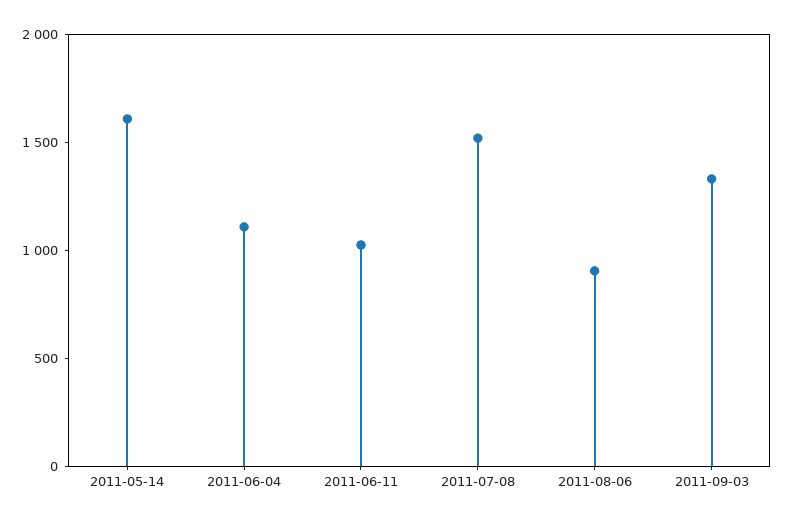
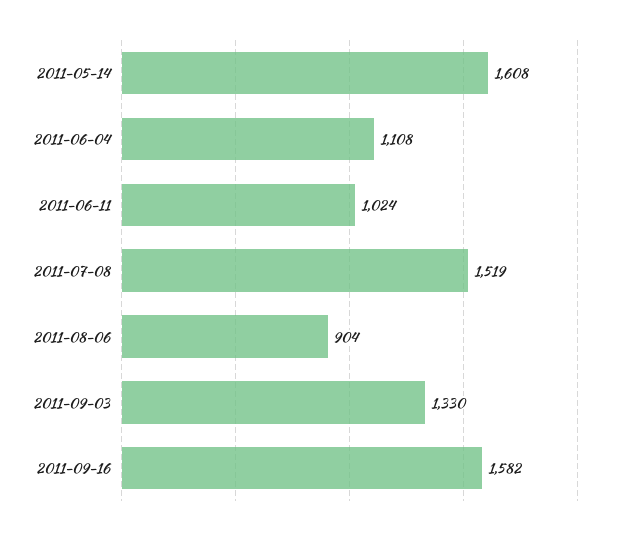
2011-09-16: none -> 1582

